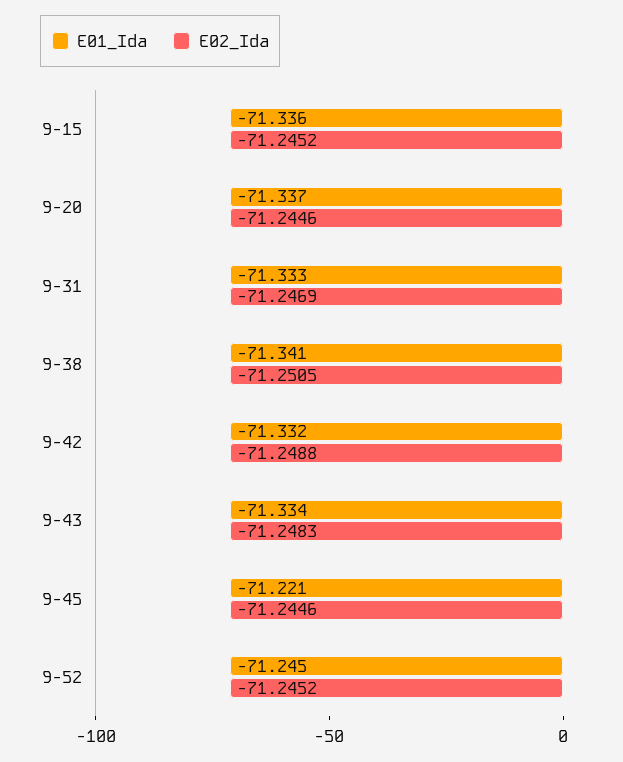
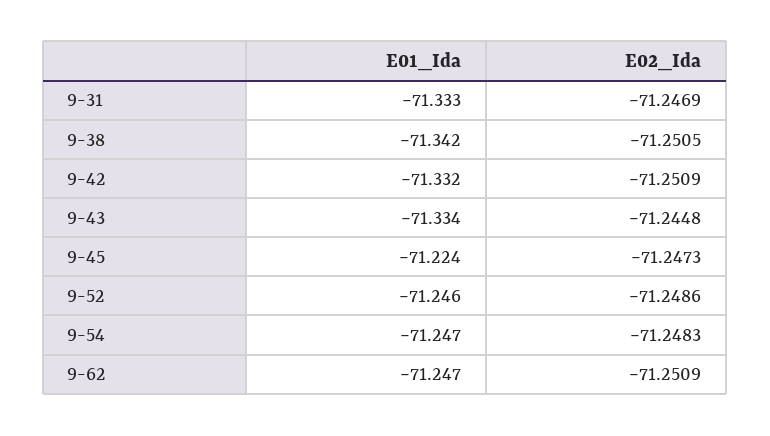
E01_Ida, 9-15: -71.336 -> none
E02_Ida, 9-15: -71.2452 -> none
E01_Ida, 9-20: -71.337 -> none
E02_Ida, 9-20: -71.2446 -> none
E01_Ida, 9-38: -71.341 -> -71.342
E02_Ida, 9-42: -71.2488 -> -71.2509
E02_Ida, 9-43: -71.2483 -> -71.2448
E01_Ida, 9-45: -71.221 -> -71.224
E02_Ida, 9-45: -71.2446 -> -71.2473
E01_Ida, 9-52: -71.245 -> -71.246
E02_Ida, 9-52: -71.2452 -> -71.2486
E01_Ida, 9-54: none -> -71.247
E02_Ida, 9-54: none -> -71.2483
E01_Ida, 9-62: none -> -71.247
E02_Ida, 9-62: none -> -71.2509

